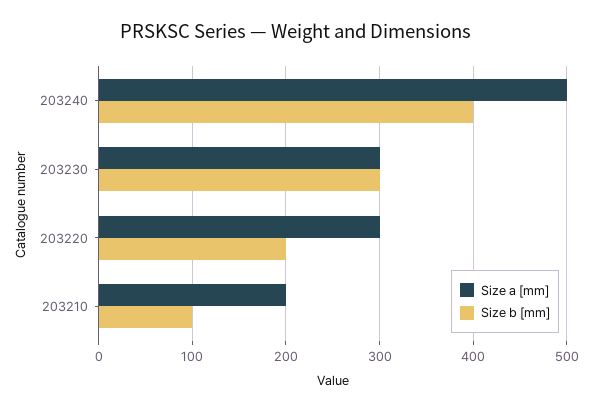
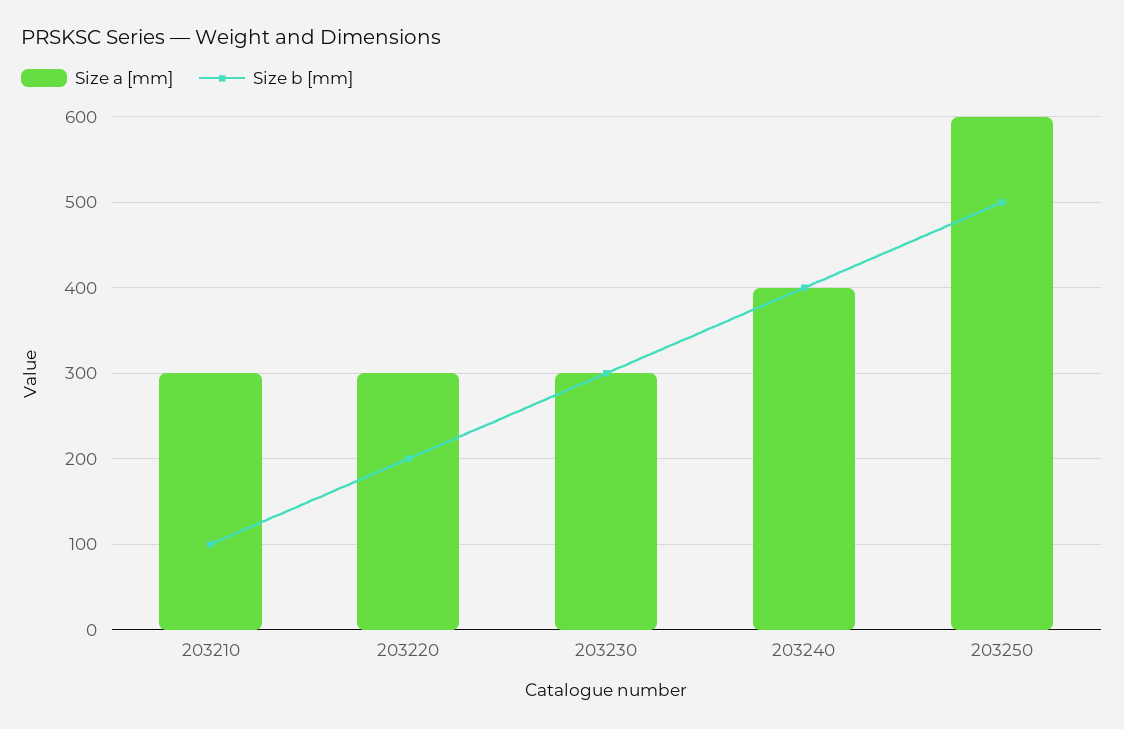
Size a [mm], 203240: 500 -> 400
Size a [mm], 203210: 200 -> 300
Size a [mm], 203250: none -> 600
Size b [mm], 203250: none -> 500

